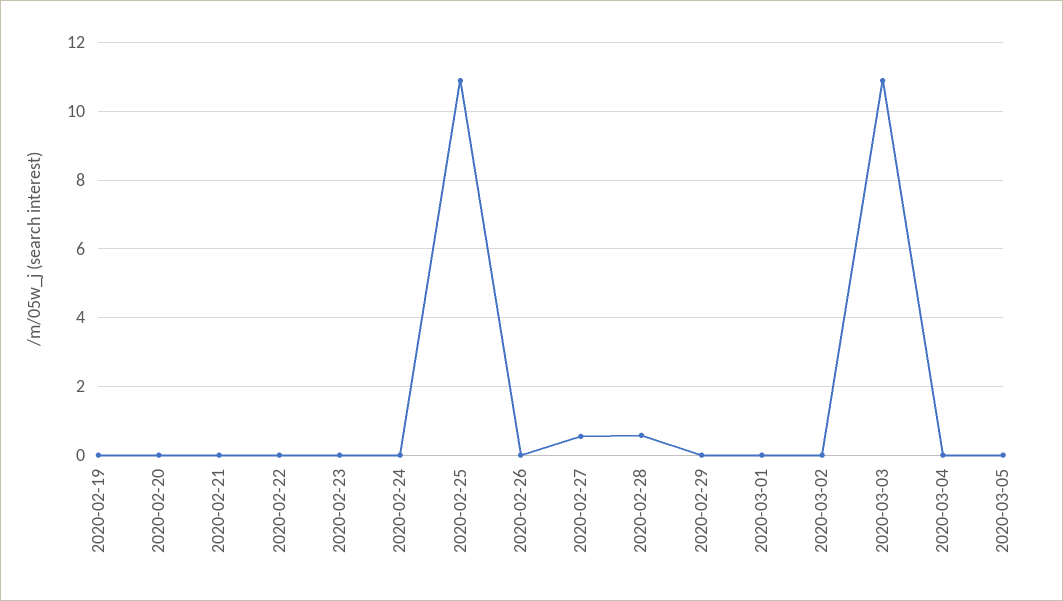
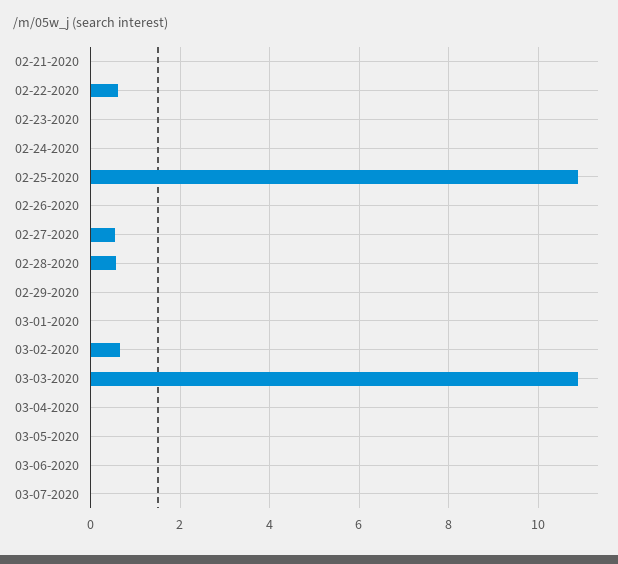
2020-02-19: 0 -> none
2020-02-20: 0 -> none
2020-02-22: 0 -> 0.6
2020-03-02: 0 -> 0.6
03-06-2020: none -> 0
03-07-2020: none -> 0

